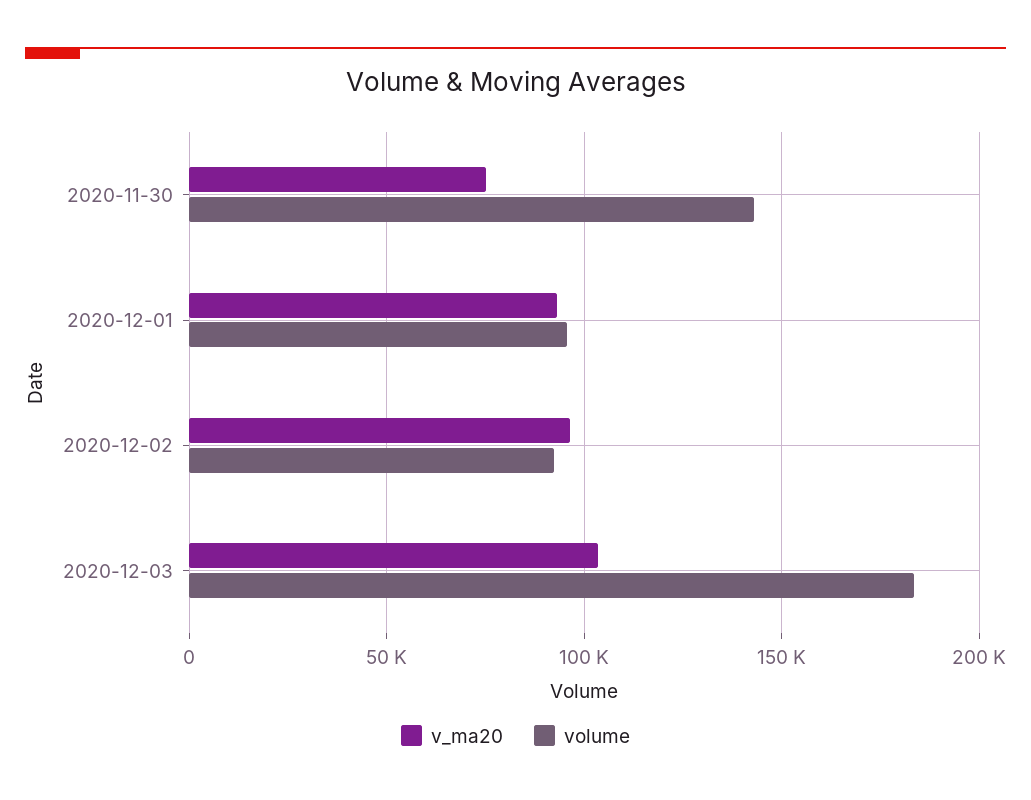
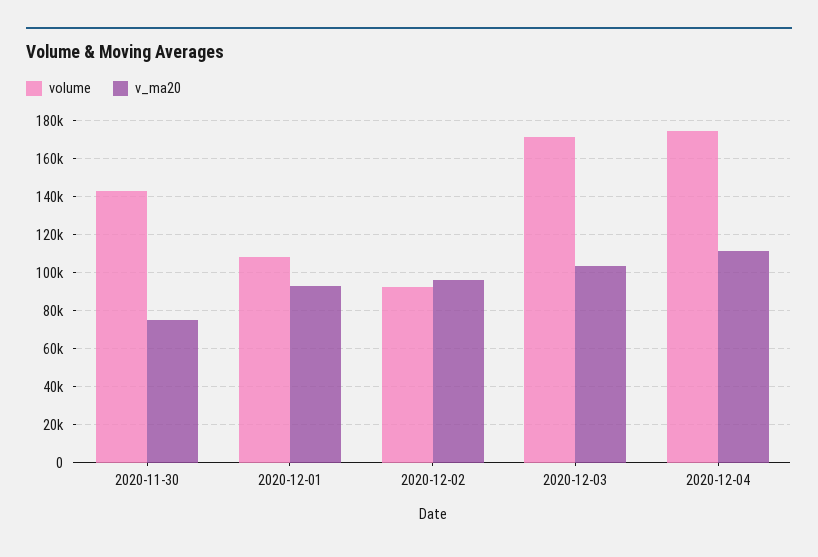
volume, 2020-12-01: 95000 -> 110000
volume, 2020-12-03: 185000 -> 170000
volume, 2020-12-04: none -> 175000
v_ma20, 2020-12-04: none -> 110000

